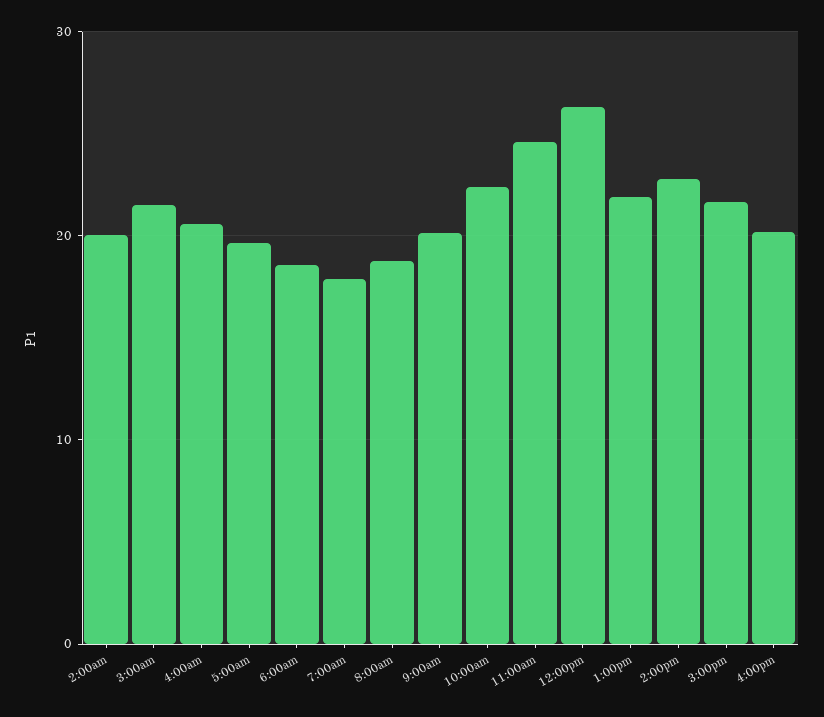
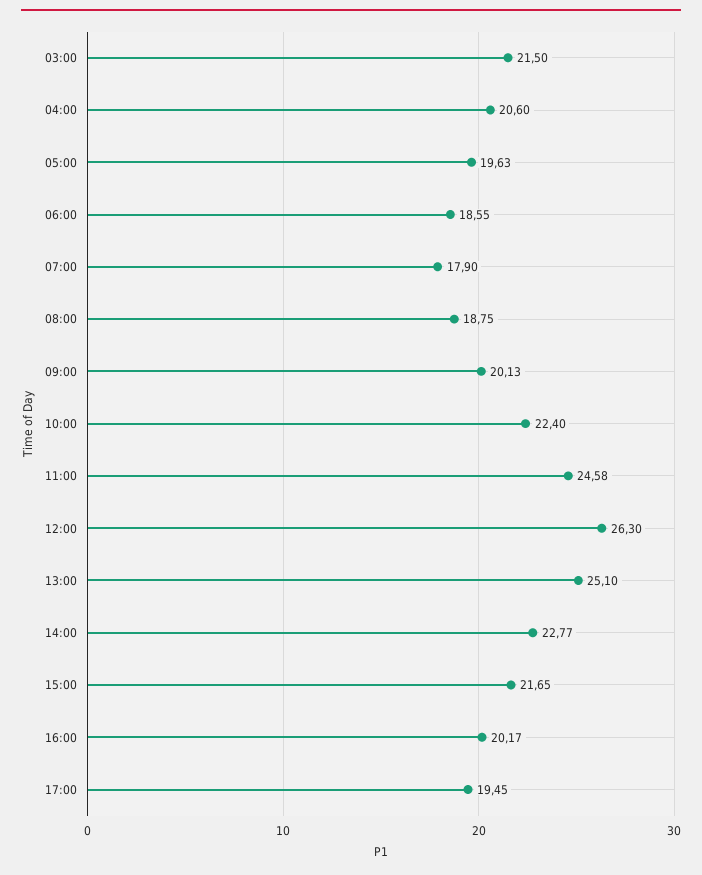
2:00am: 20 -> none
1:00pm: 22 -> 25.1
17:00: none -> 19.45

